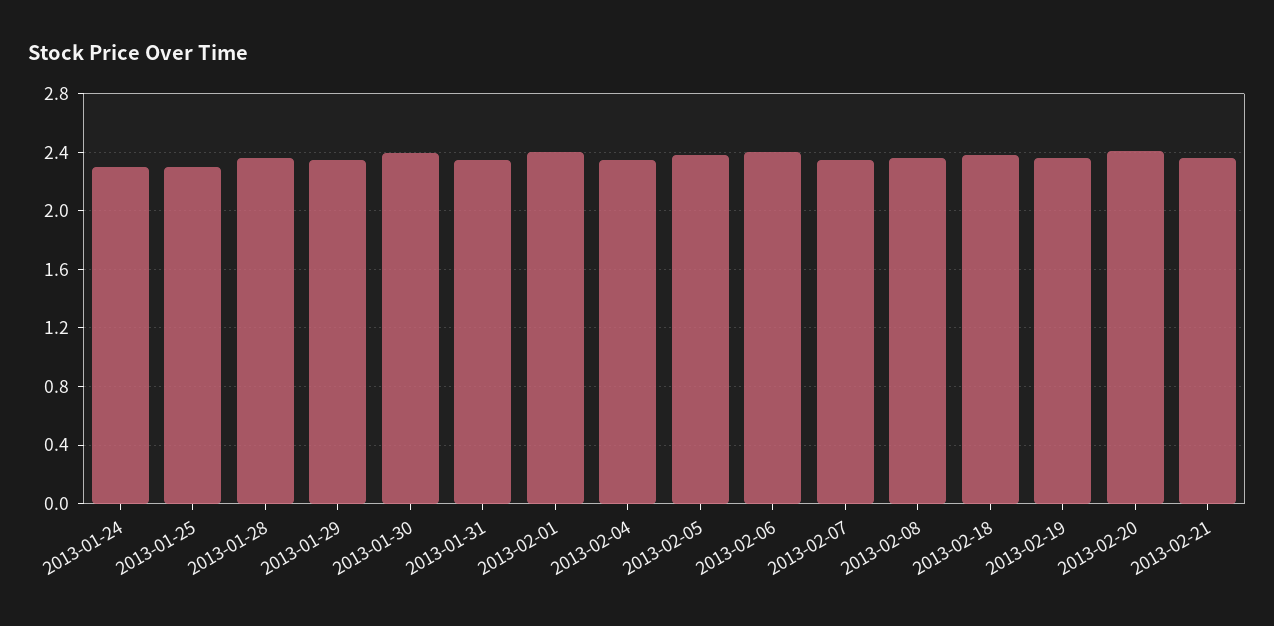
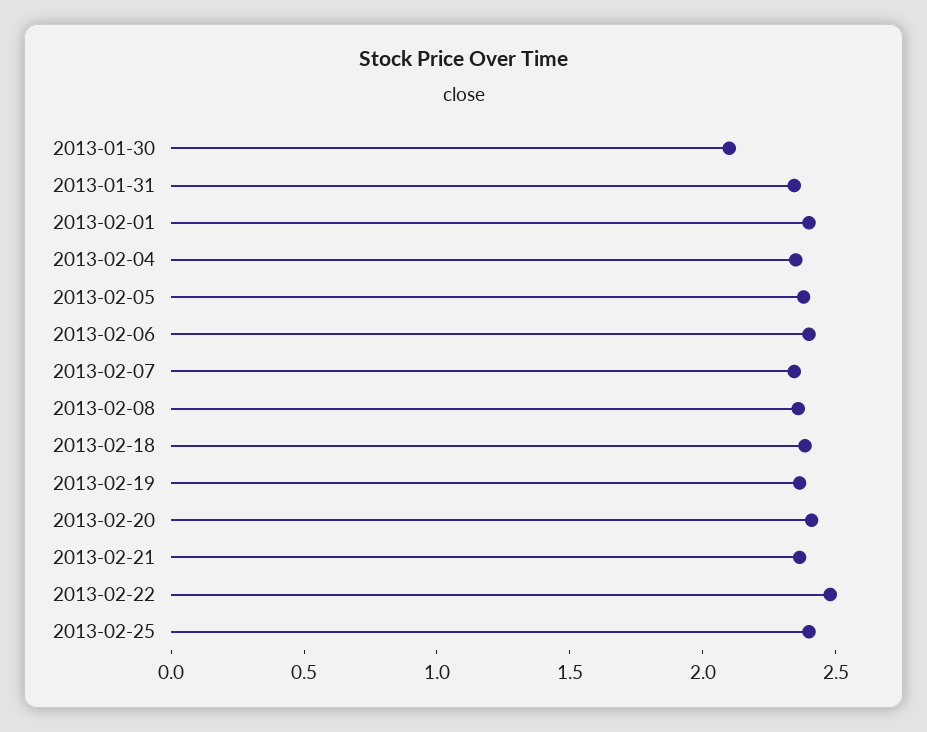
2013-01-24: 2.3 -> none
2013-01-25: 2.3 -> none
2013-01-28: 2.35 -> none
2013-01-29: 2.35 -> none
2013-01-30: 2.4 -> 2.1
2013-02-22: none -> 2.5
2013-02-25: none -> 2.4

